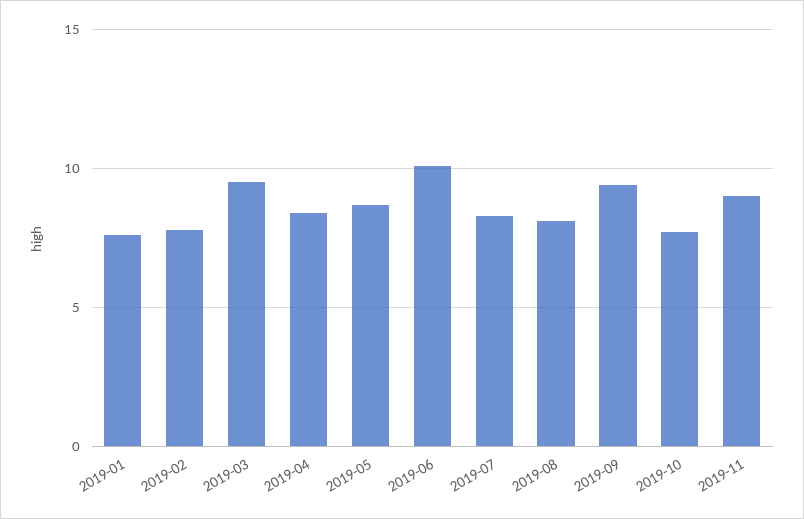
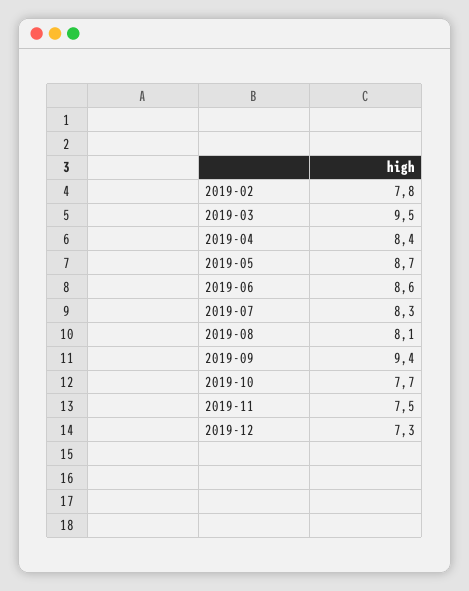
2019-01: 7.5 -> none
2019-06: 10 -> 8.6
2019-11: 9 -> 7.5
2019-12: none -> 7.3

